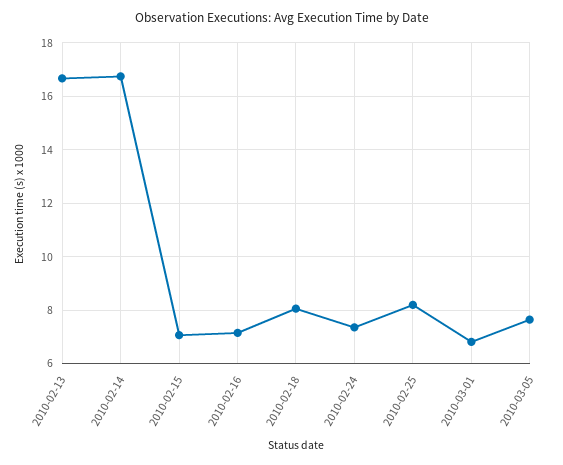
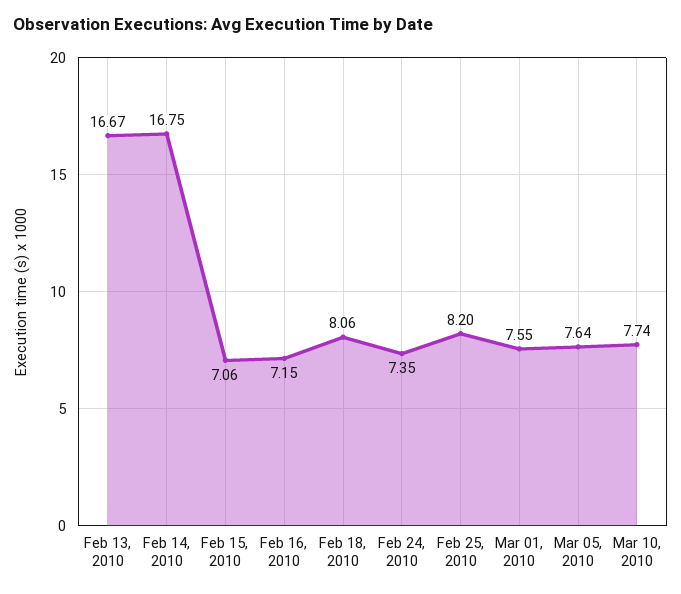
2010-03-01: 6.75 -> 7.55
Mar 10, 2010: none -> 7.74

